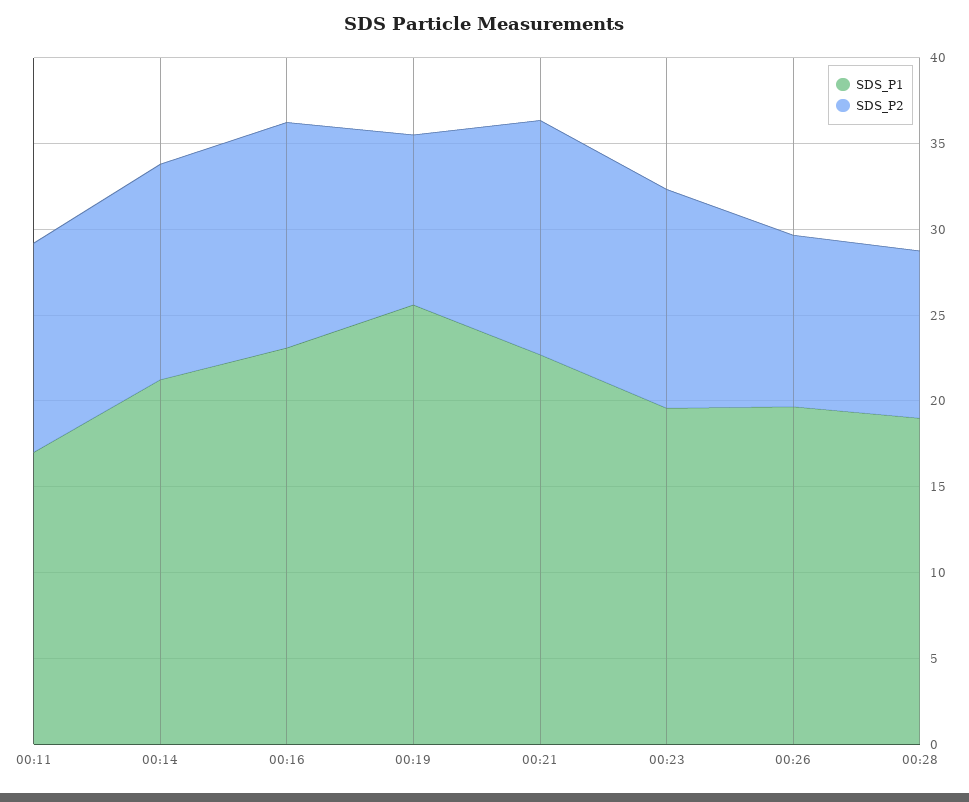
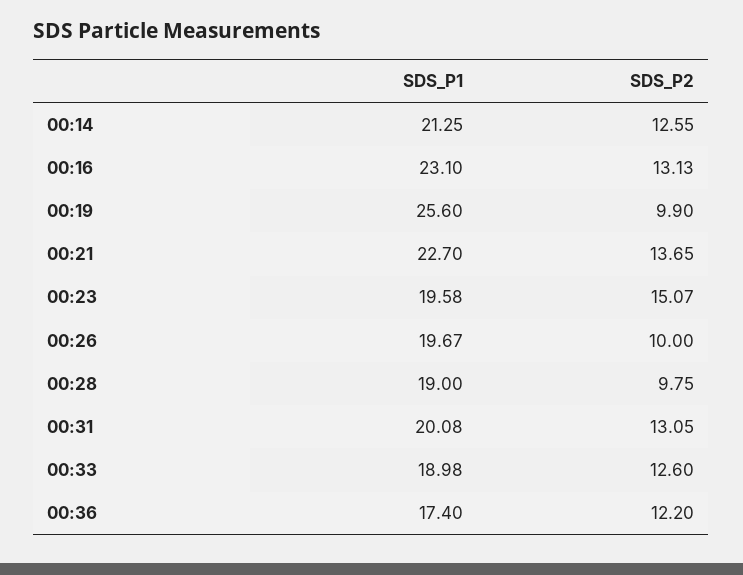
SDS_P1, 00:11: 17 -> none
SDS_P2, 00:11: 12 -> none
SDS_P2, 00:23: 13 -> 15.07
SDS_P1, 00:31: none -> 20.08
SDS_P2, 00:31: none -> 13.05
SDS_P1, 00:33: none -> 18.98
SDS_P2, 00:33: none -> 12.6
SDS_P1, 00:36: none -> 17.4
SDS_P2, 00:36: none -> 12.2

